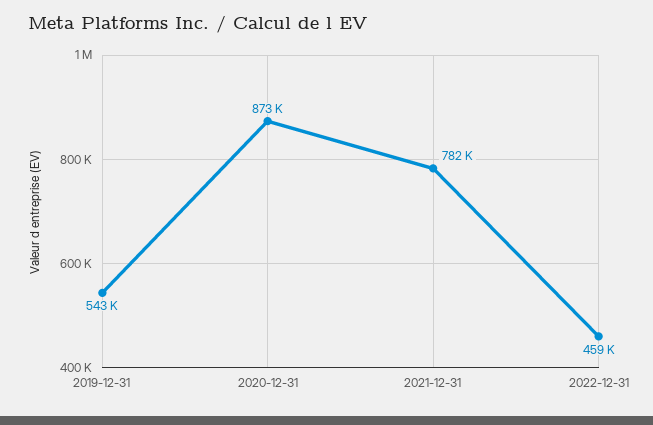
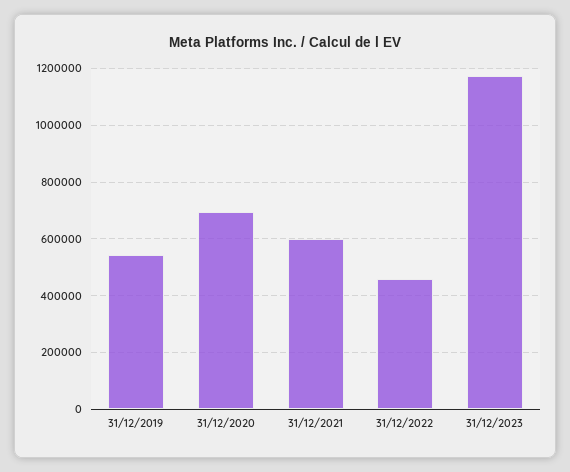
2020-12-31: 873000 -> 700000
2021-12-31: 782000 -> 600000
31/12/2023: none -> 1175000

